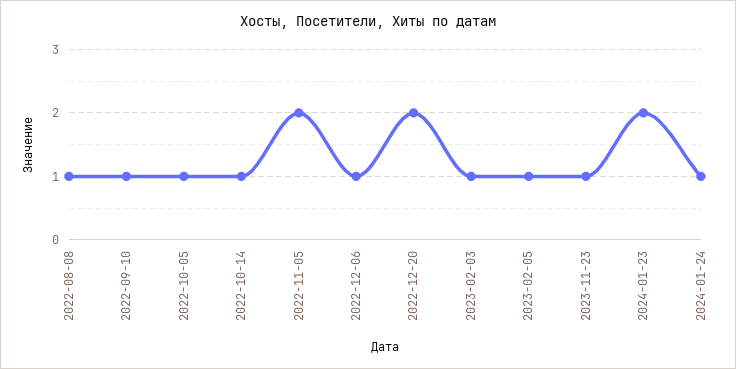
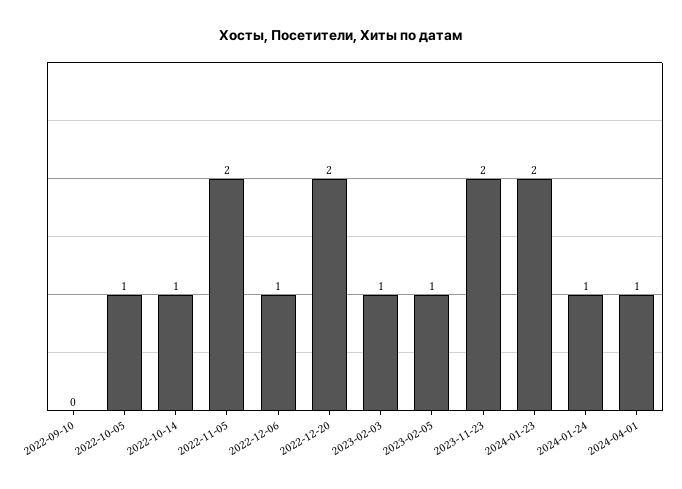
2022-08-08: 1 -> none
2022-09-10: 1 -> 0
2023-11-23: 1 -> 2
2024-04-01: none -> 1

